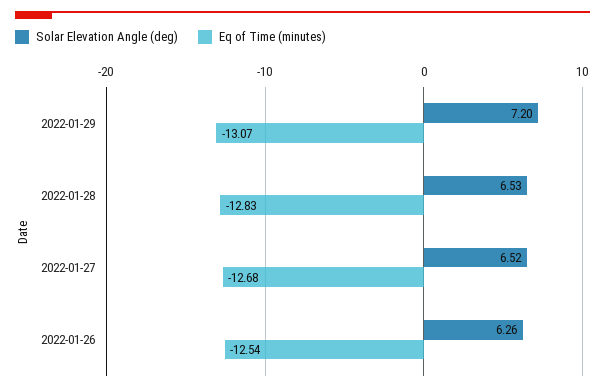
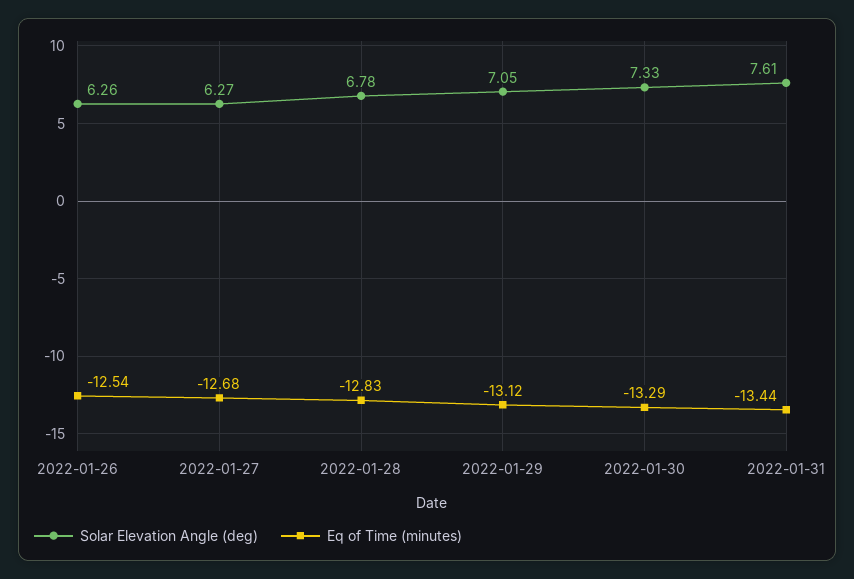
Solar Elevation Angle (deg), 2022-01-29: 7.2 -> 7.05
Eq of Time (minutes), 2022-01-29: -13.07 -> -13.12
Solar Elevation Angle (deg), 2022-01-28: 6.53 -> 6.78
Solar Elevation Angle (deg), 2022-01-27: 6.52 -> 6.27
Solar Elevation Angle (deg), 2022-01-30: none -> 7.33
Eq of Time (minutes), 2022-01-30: none -> -13.29
Solar Elevation Angle (deg), 2022-01-31: none -> 7.61
Eq of Time (minutes), 2022-01-31: none -> -13.44

